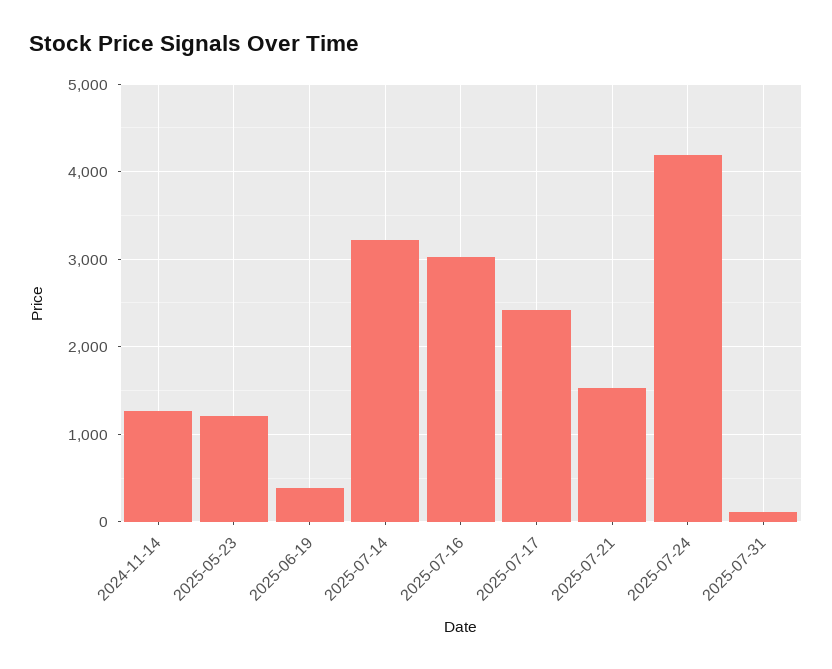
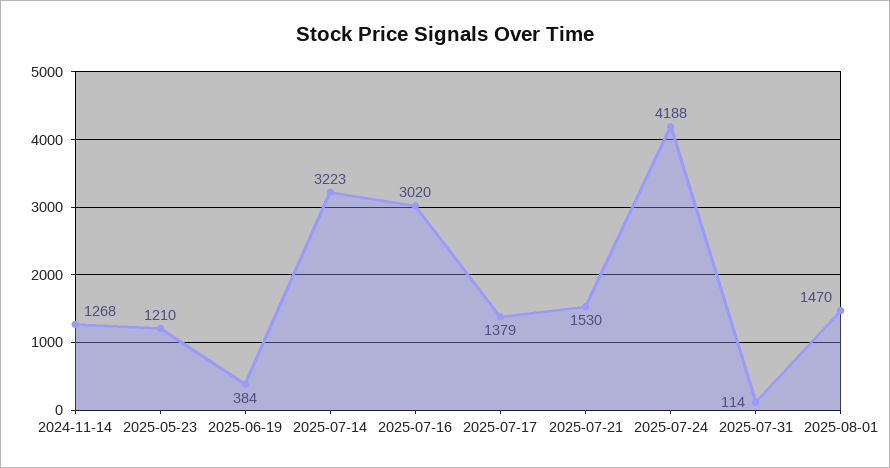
2025-07-17: 2400 -> 1379
2025-08-01: none -> 1470

